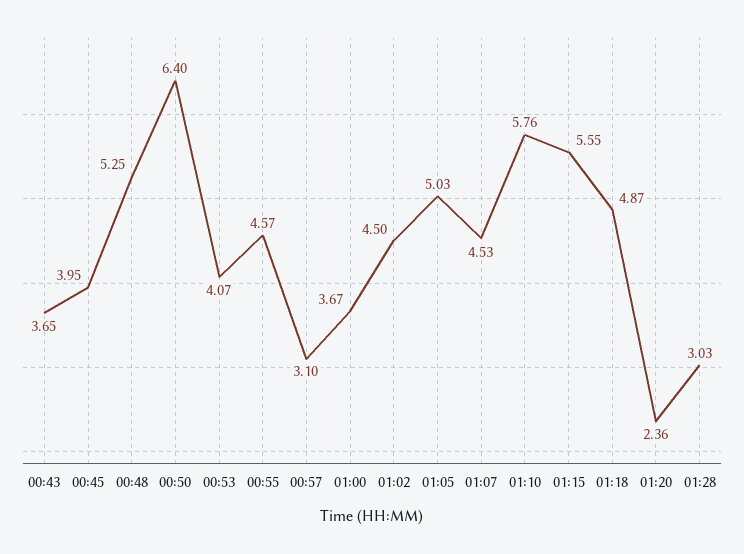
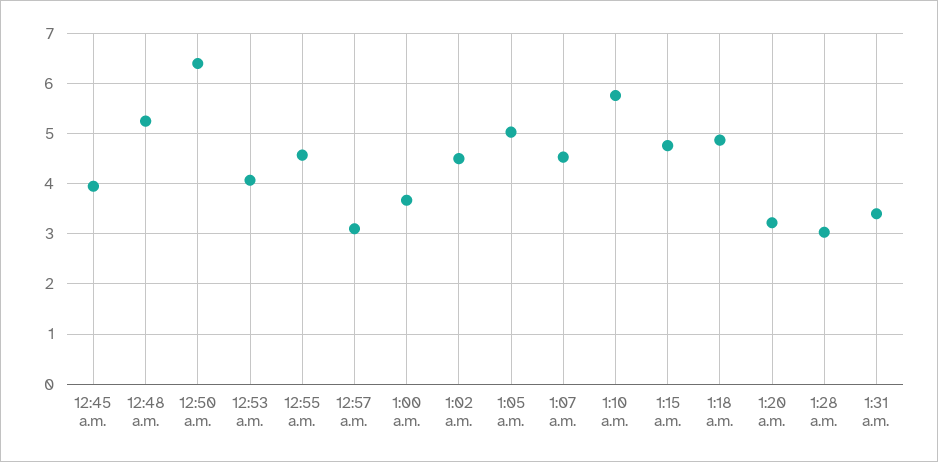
00:43: 3.65 -> none
01:15: 5.55 -> 4.8
01:20: 2.36 -> 3.2
1:31 a.m.: none -> 3.4

